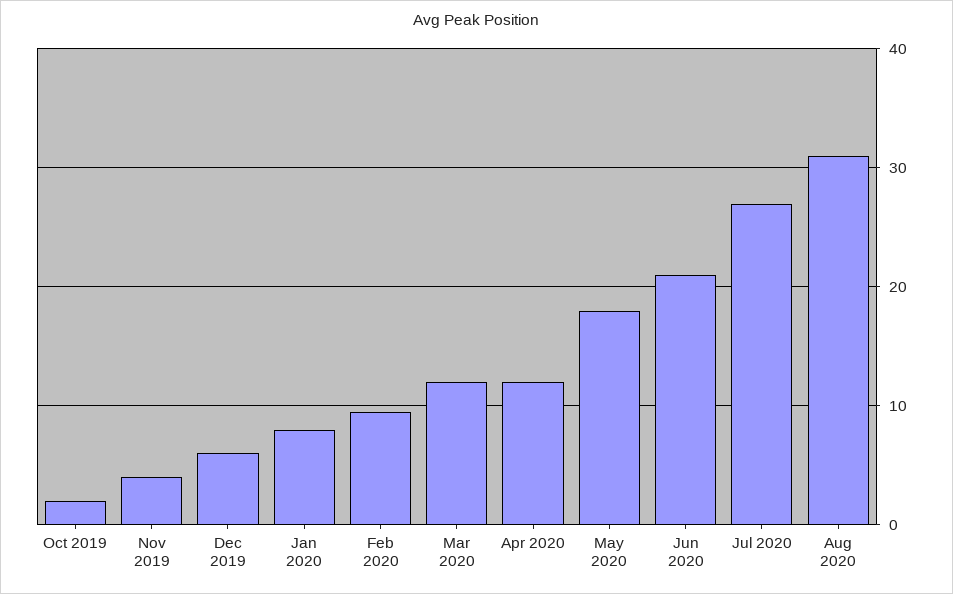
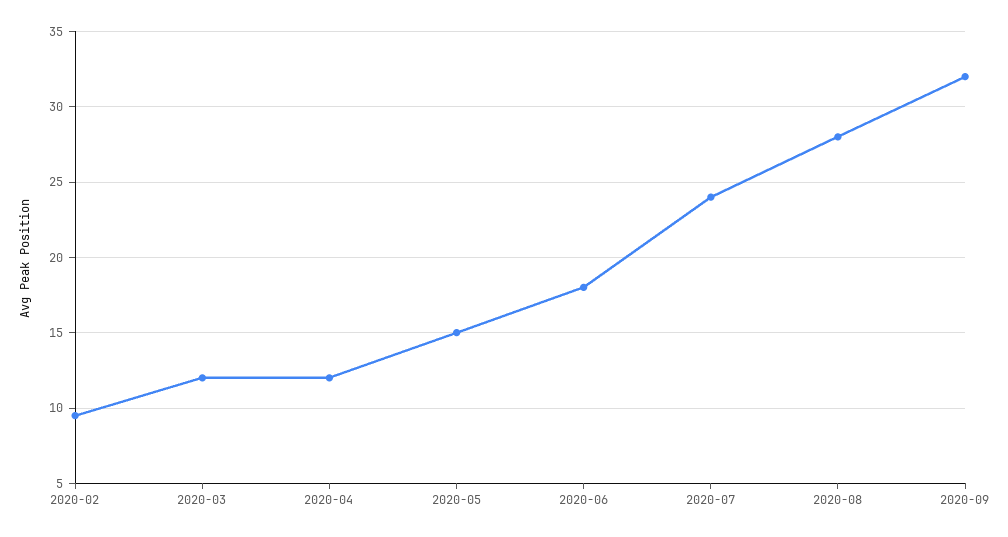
Oct 2019: 2 -> none
Nov 2019: 4 -> none
Dec 2019: 6 -> none
Jan 2020: 8 -> none
May 2020: 18 -> 15
Jun 2020: 21 -> 18
Jul 2020: 27 -> 24
Aug 2020: 31 -> 28
2020-09: none -> 32

